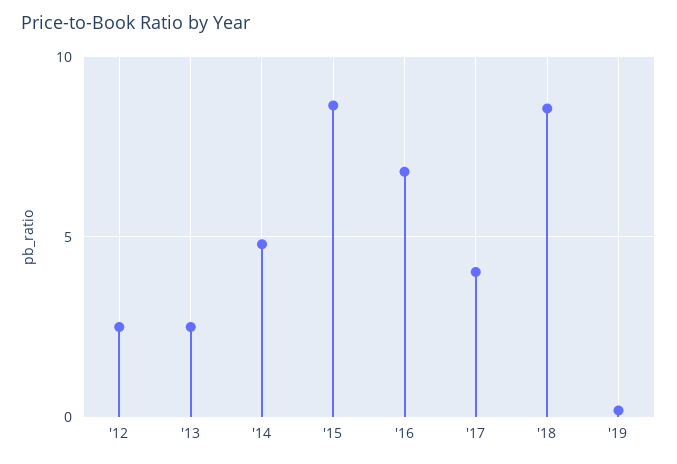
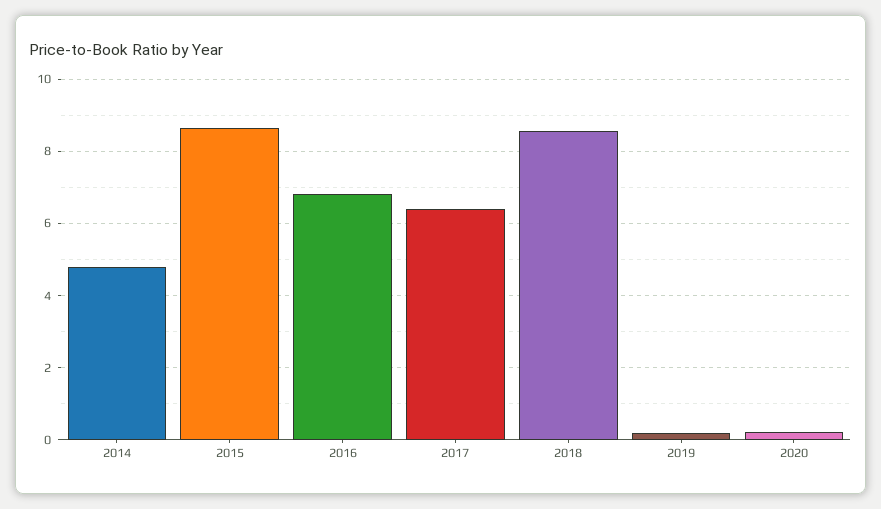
'12: 2.5 -> none
'13: 2.5 -> none
'17: 4 -> 6.4
2020: none -> 0.2

